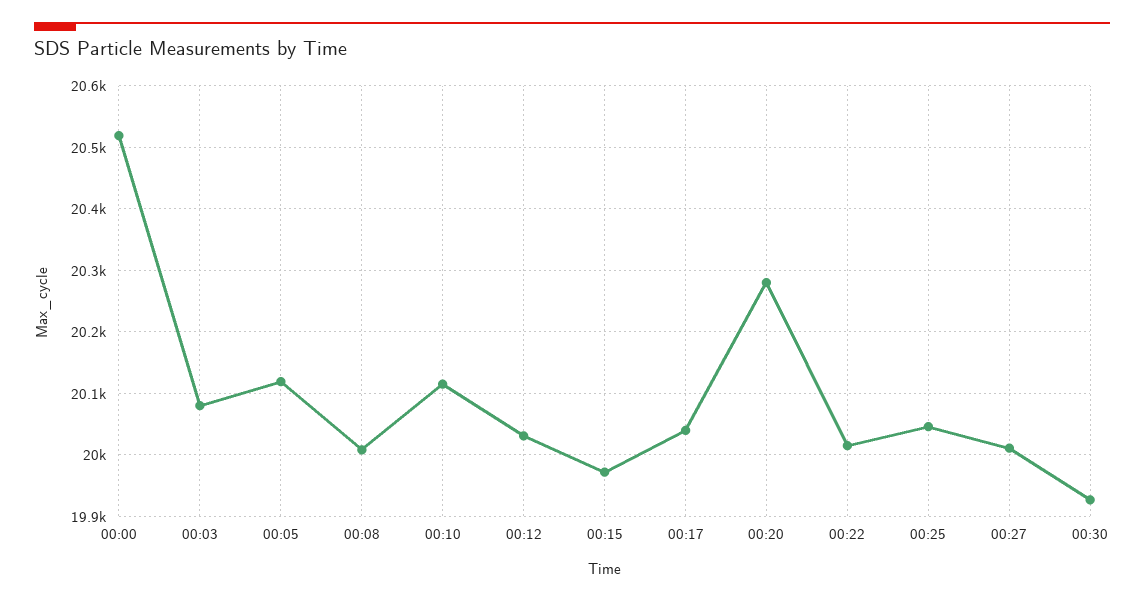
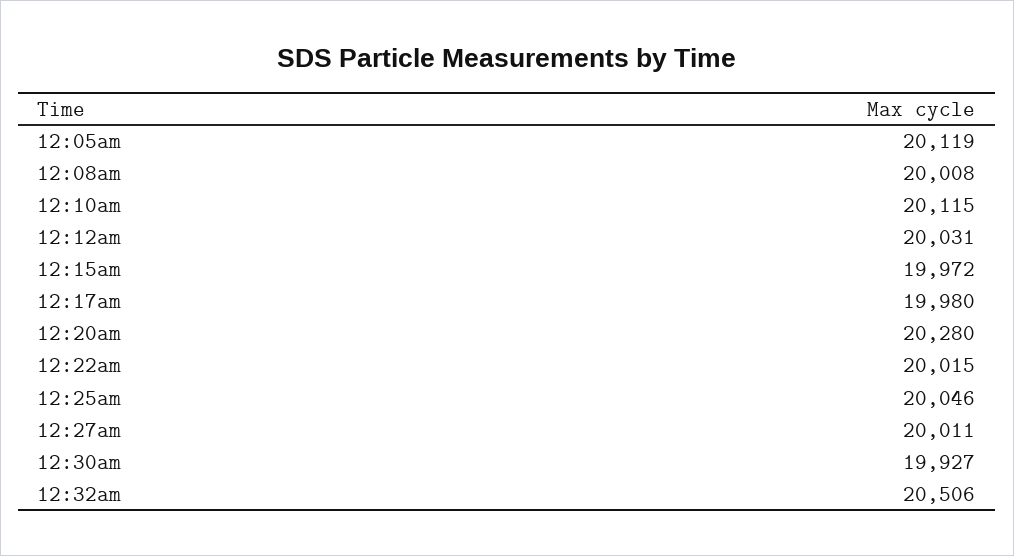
00:00: 20520 -> none
00:03: 20080 -> none
00:17: 20040 -> 19980
12:32am: none -> 20506

